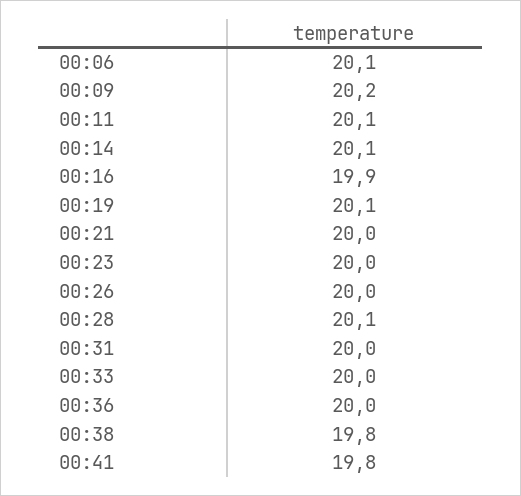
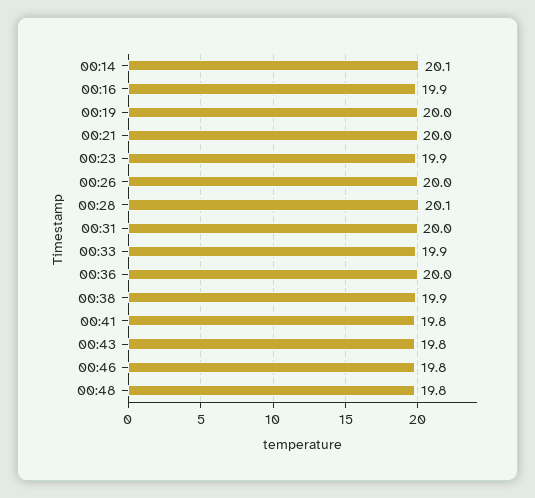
00:06: 20.1 -> none
00:09: 20.2 -> none
00:11: 20.1 -> none
00:19: 20.1 -> 20
00:23: 20 -> 19.9
00:33: 20 -> 19.9
00:38: 19.8 -> 19.9
00:43: none -> 19.8
00:46: none -> 19.8
00:48: none -> 19.8

